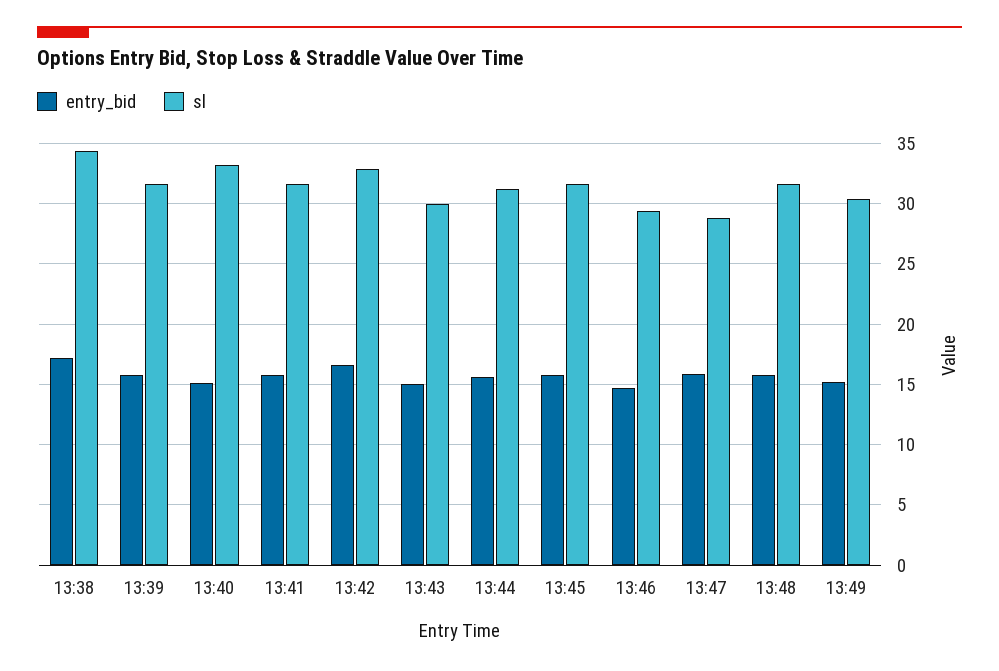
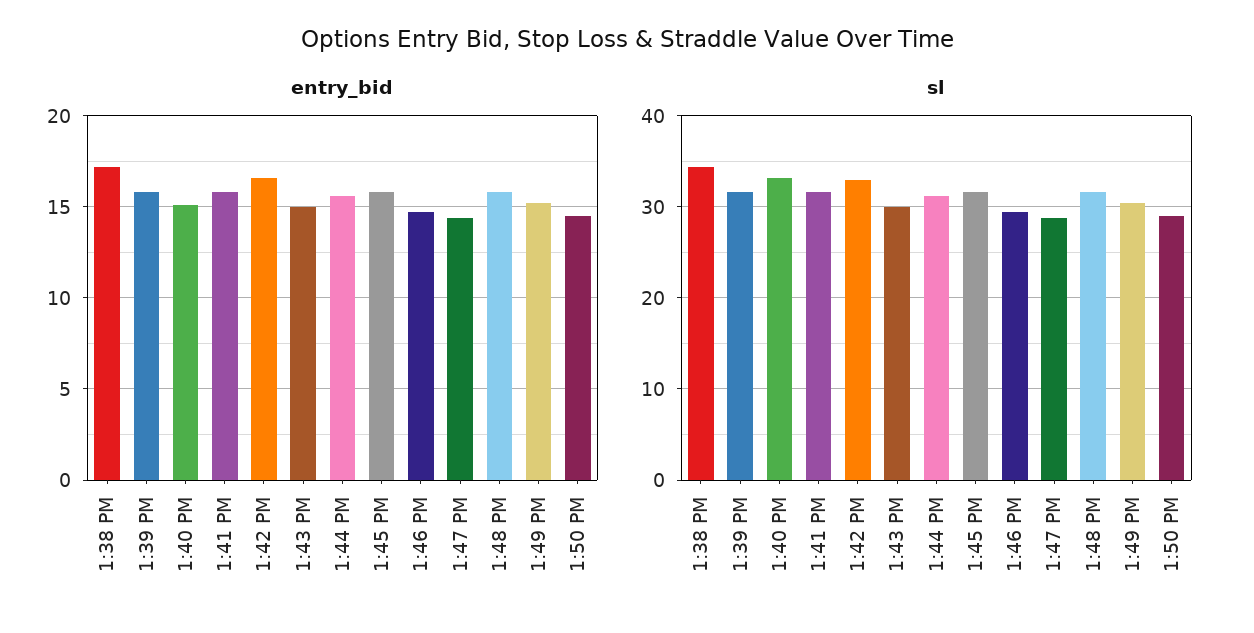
entry_bid, 13:47: 16 -> 14.5
entry_bid, 1:50 PM: none -> 14.5
sl, 1:50 PM: none -> 29

